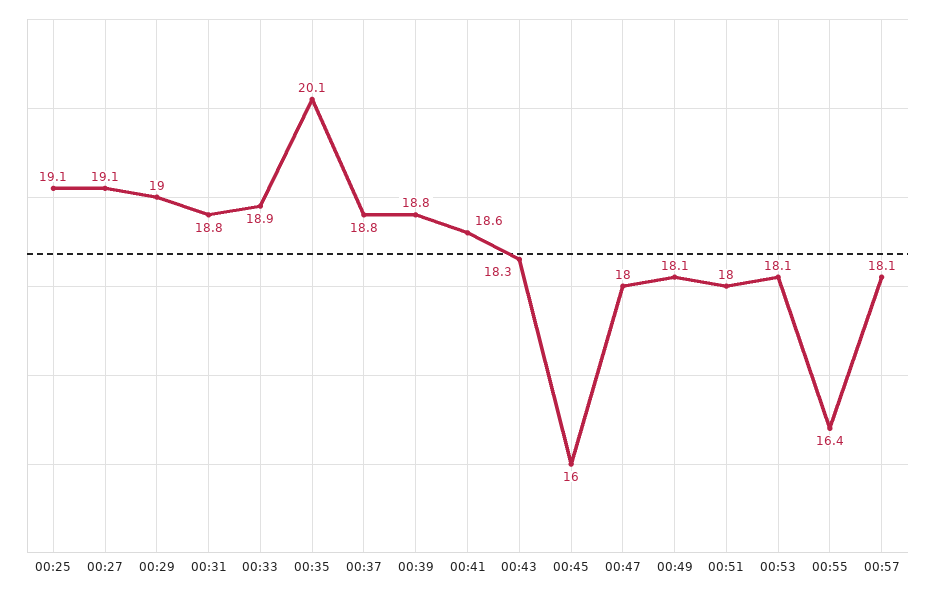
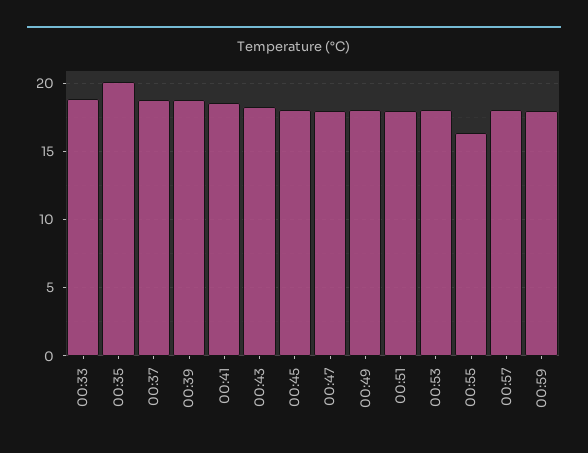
00:25: 19.1 -> none
00:27: 19.1 -> none
00:29: 19 -> none
00:31: 18.8 -> none
00:45: 16 -> 18
00:59: none -> 18

